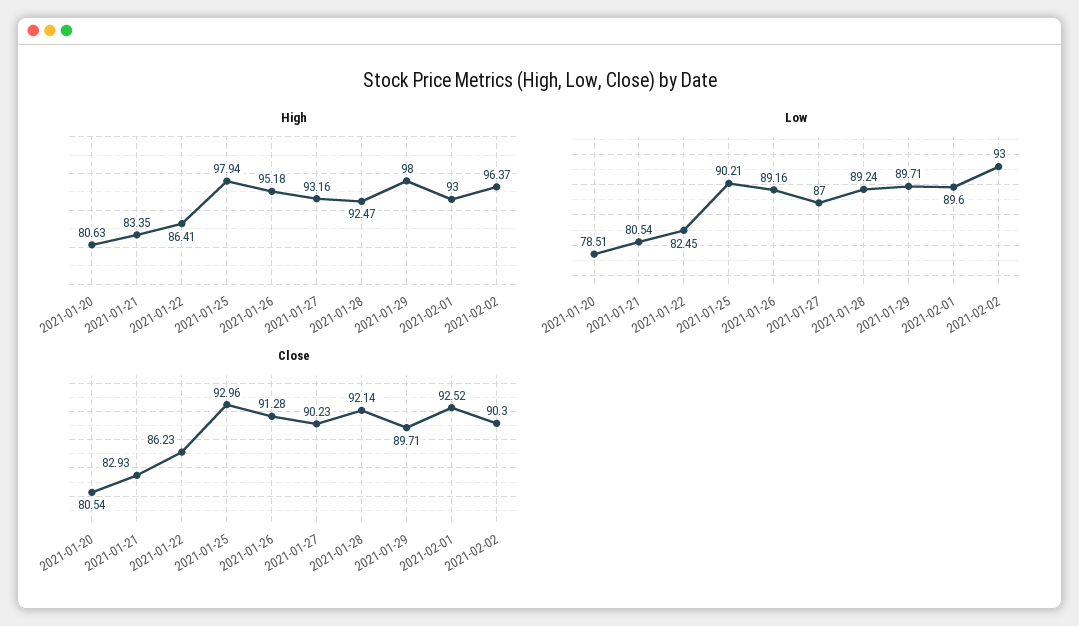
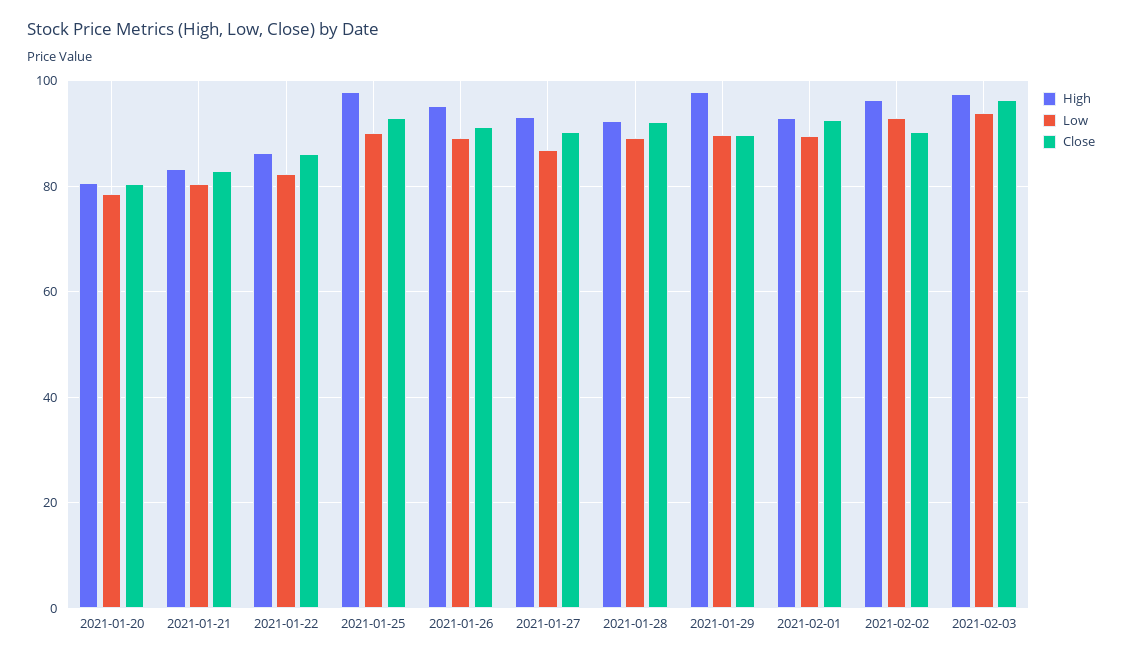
High, 2021-02-03: none -> 98
Low, 2021-02-03: none -> 94
Close, 2021-02-03: none -> 96

